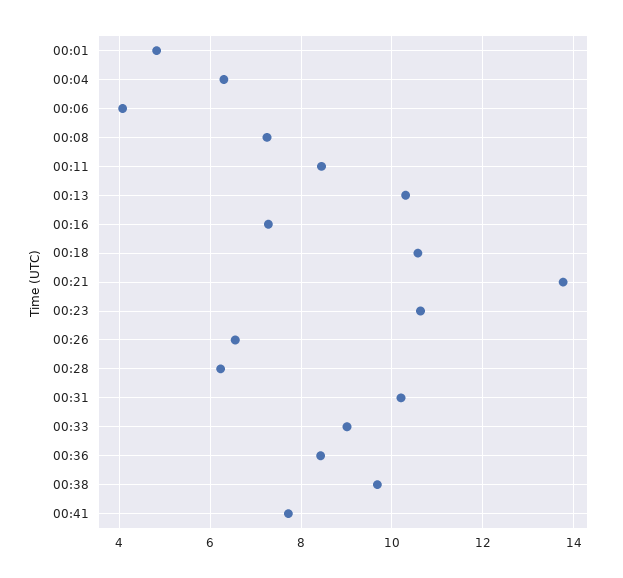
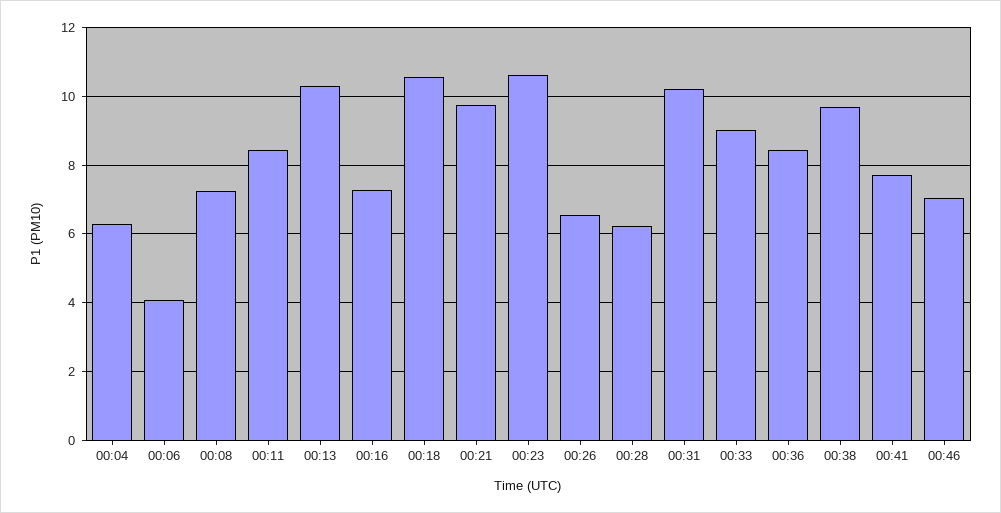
00:01: 4.8 -> none
00:21: 13.8 -> 9.8
00:46: none -> 7

